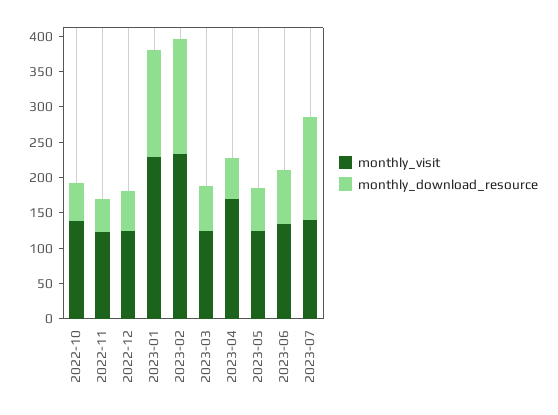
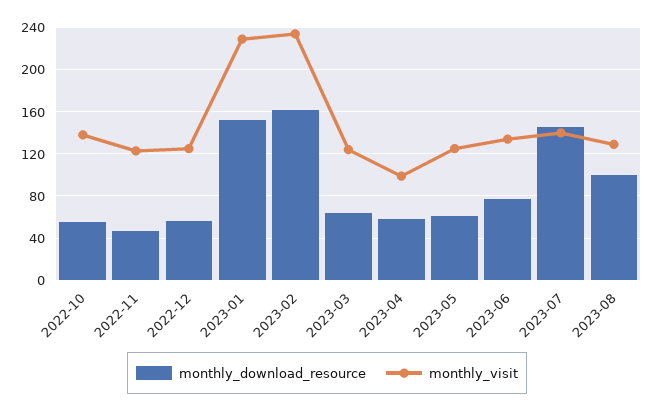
monthly_visit, 2023-04: 175 -> 100
monthly_download_resource, 2023-08: none -> 100
monthly_visit, 2023-08: none -> 130

